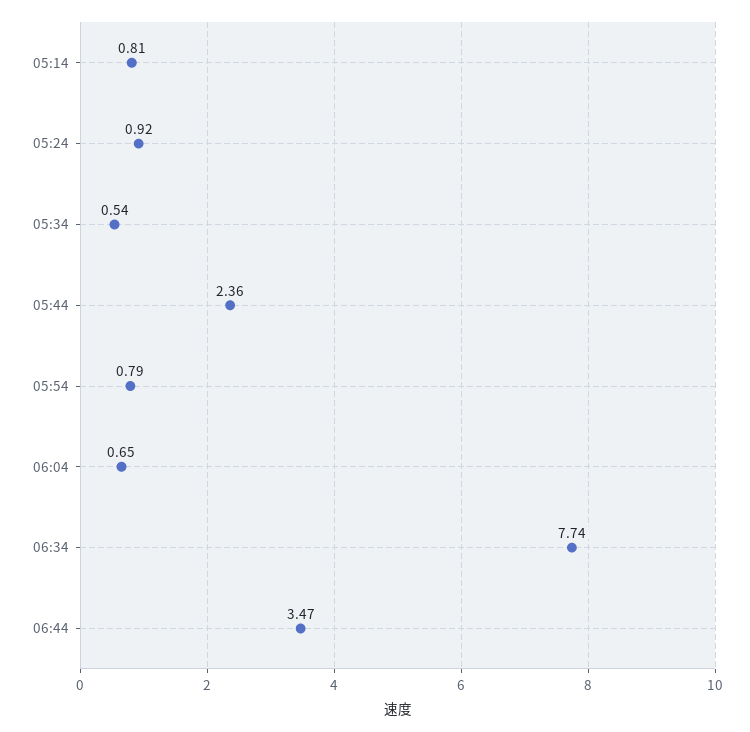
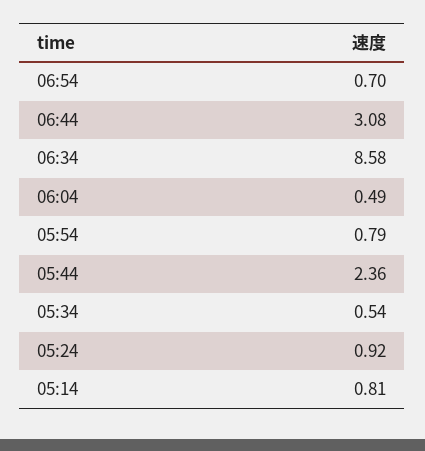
06:04: 0.65 -> 0.49
06:34: 7.74 -> 8.58
06:44: 3.47 -> 3.08
06:54: none -> 0.7

